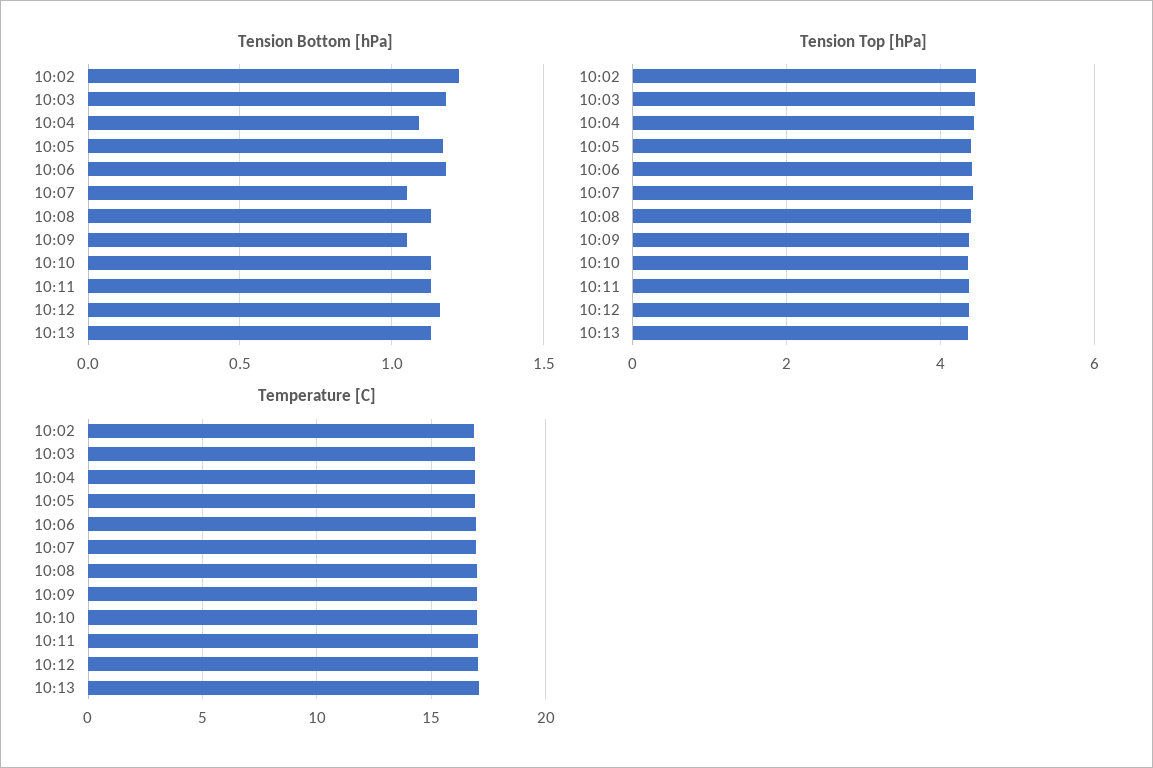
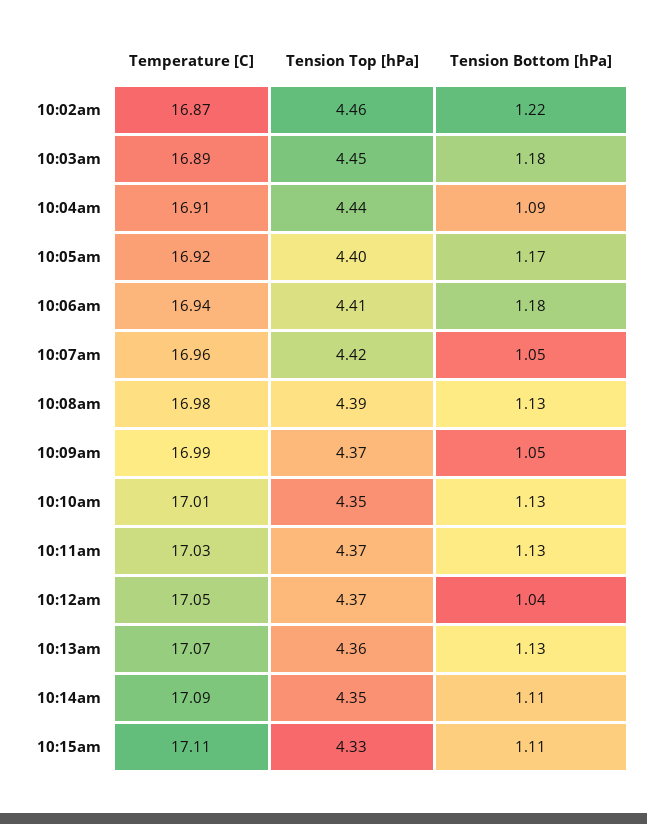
Tension Bottom [hPa], 10:12: 1.15 -> 1.04
Temperature [C], 10:14am: none -> 17.09
Tension Top [hPa], 10:14am: none -> 4.35
Tension Bottom [hPa], 10:14am: none -> 1.11
Temperature [C], 10:15am: none -> 17.11
Tension Top [hPa], 10:15am: none -> 4.33
Tension Bottom [hPa], 10:15am: none -> 1.11

